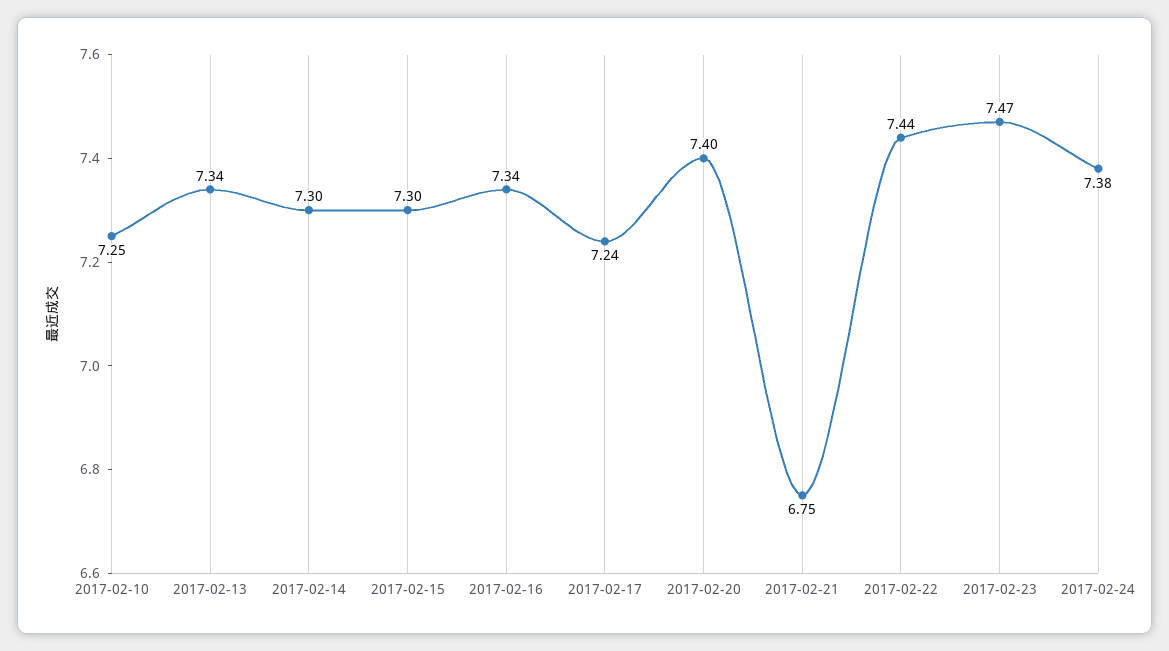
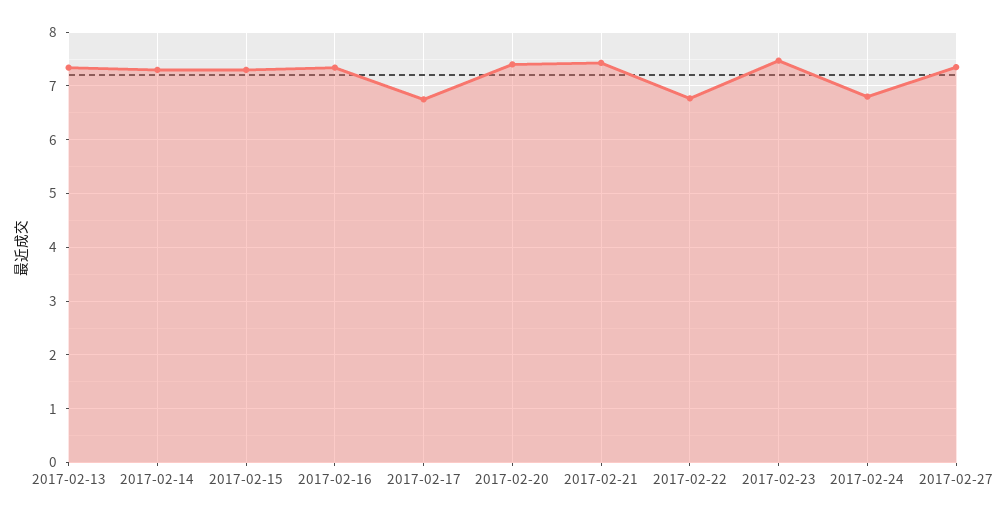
2017-02-10: 7.25 -> none
2017-02-17: 7.24 -> 6.8
2017-02-21: 6.75 -> 7.4
2017-02-22: 7.44 -> 6.8
2017-02-24: 7.38 -> 6.8
2017-02-27: none -> 7.4

